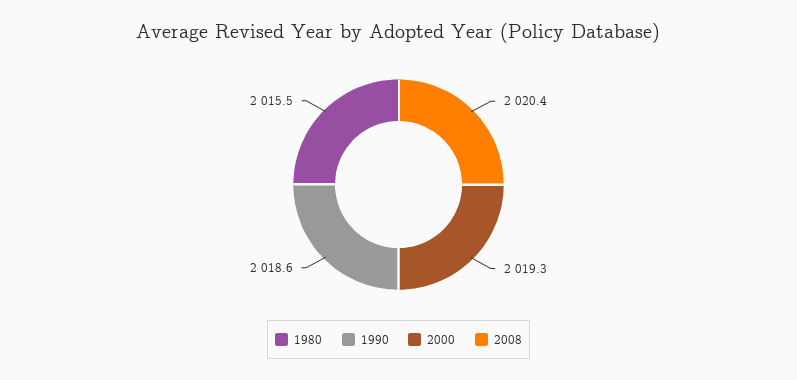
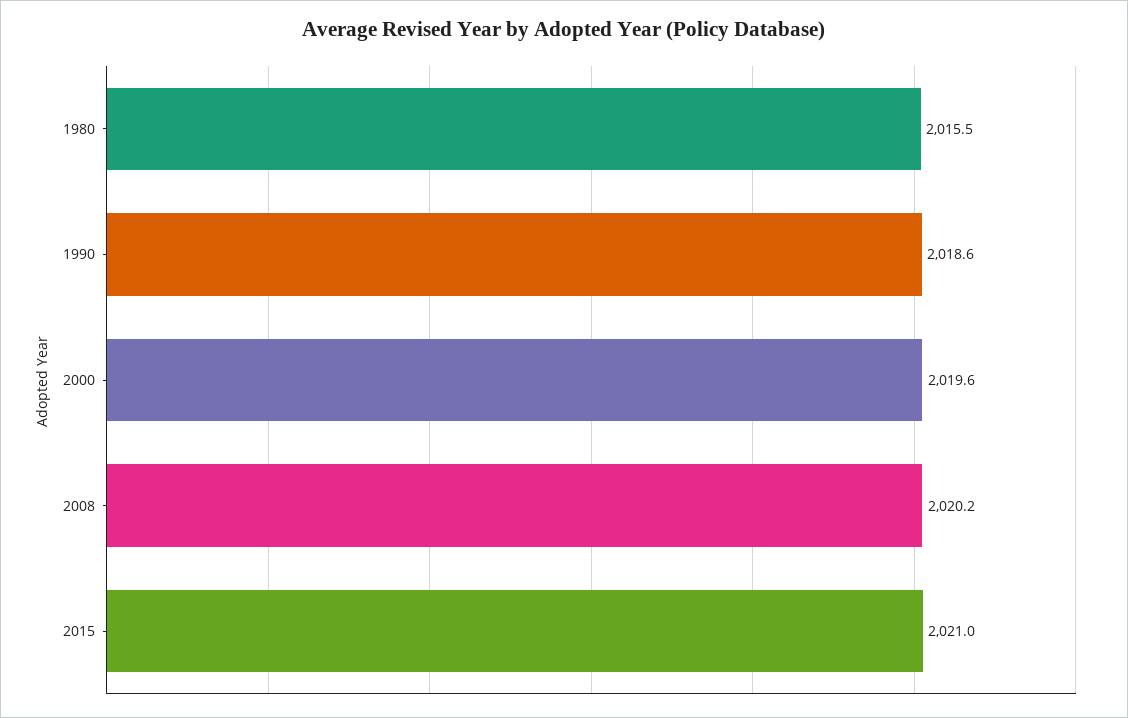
2000: 2019.3 -> 2019.6
2008: 2020.4 -> 2020.2
2015: none -> 2021

